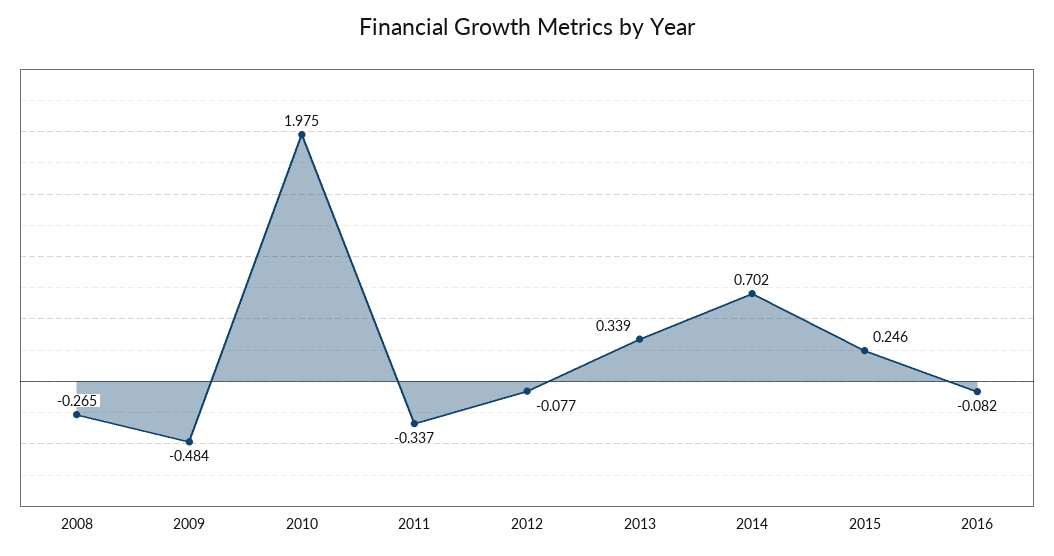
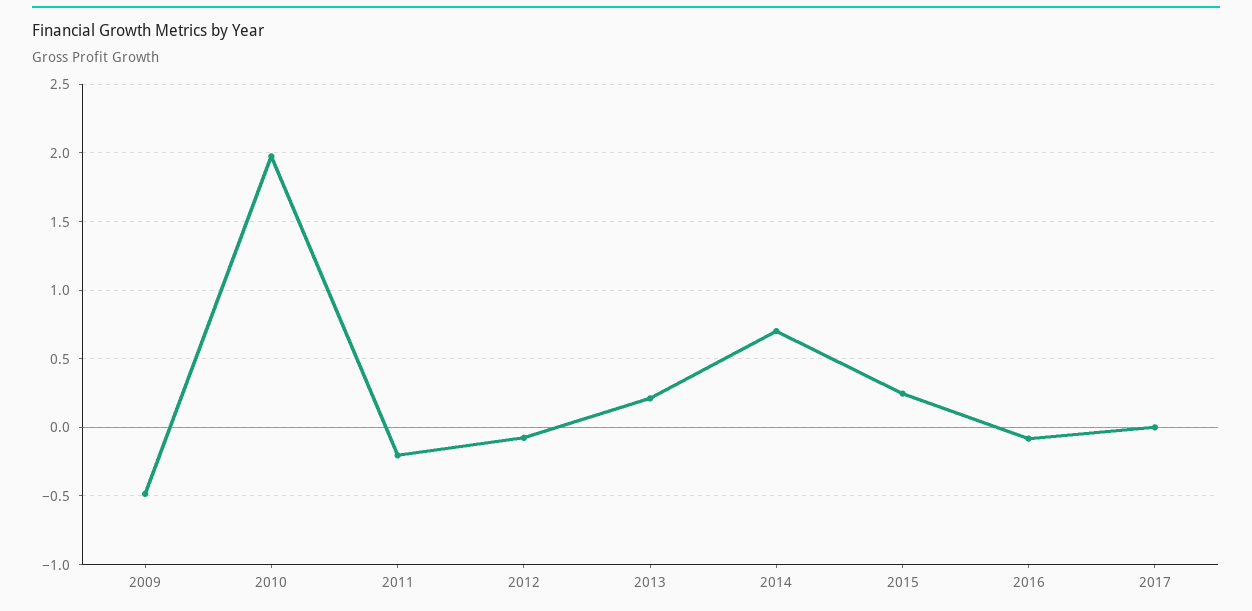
2008: -0.265 -> none
2011: -0.337 -> -0.2
2013: 0.339 -> 0.2
2017: none -> 0

